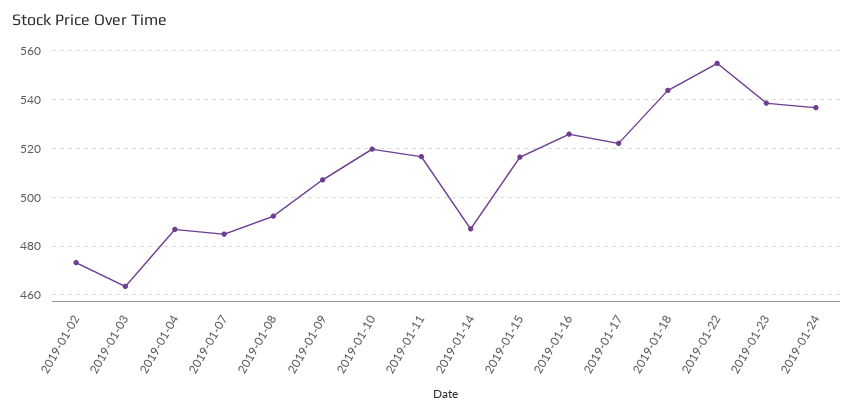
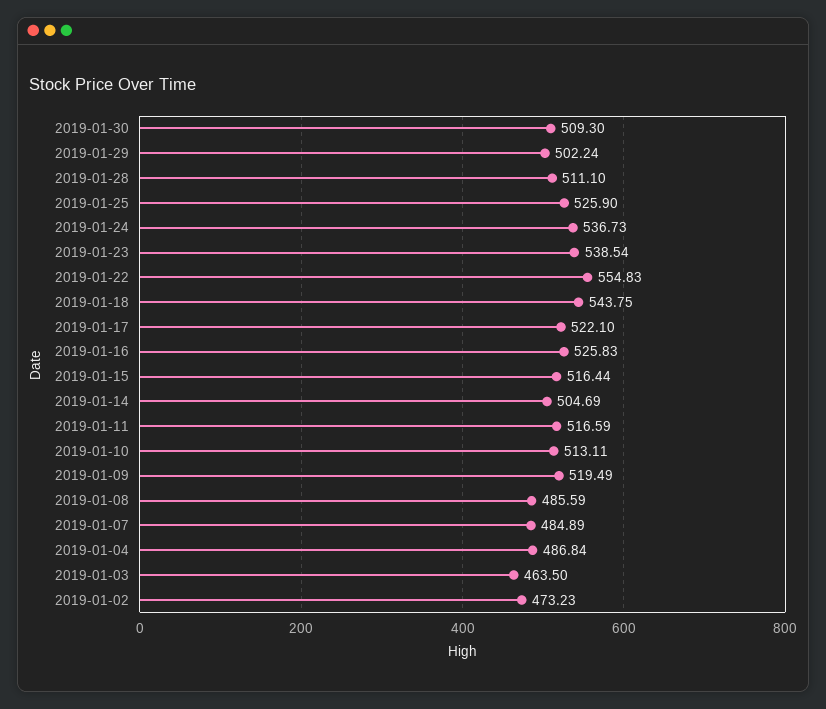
2019-01-08: 492.5 -> 485.59
2019-01-09: 507.5 -> 519.49
2019-01-10: 520 -> 513.11
2019-01-14: 487.5 -> 504.69
2019-01-30: none -> 509.3
2019-01-29: none -> 502.24
2019-01-28: none -> 511.1
2019-01-25: none -> 525.9

